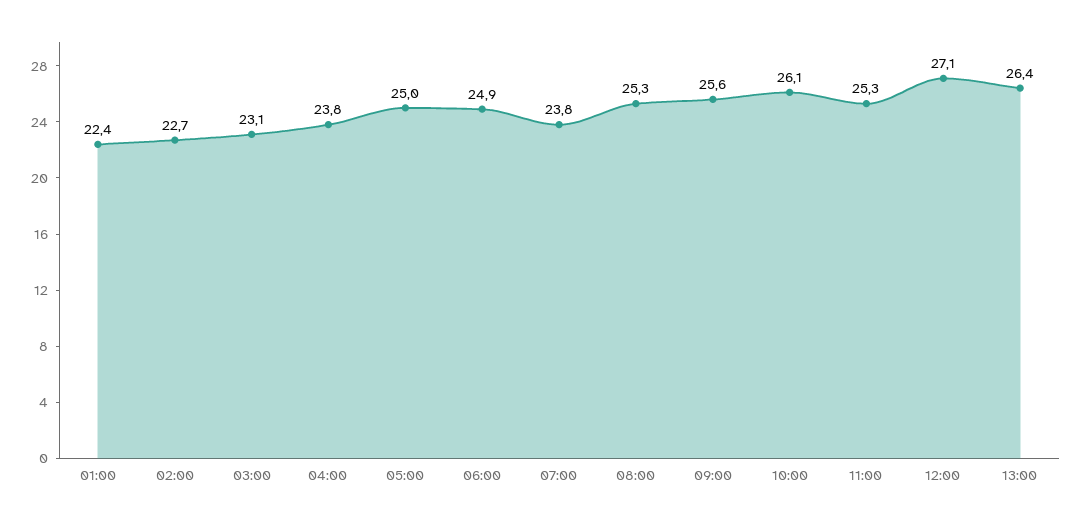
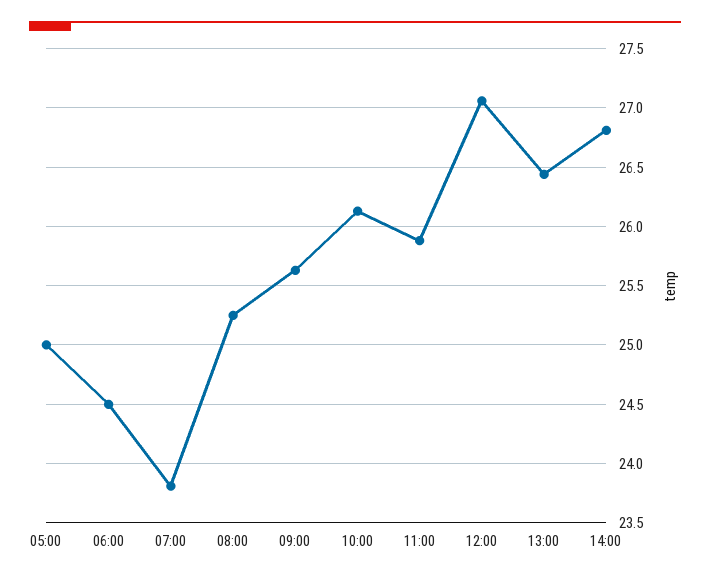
01:00: 22.4 -> none
02:00: 22.7 -> none
03:00: 23.1 -> none
04:00: 23.8 -> none
06:00: 24.9 -> 24.5
11:00: 25.3 -> 25.9
14:00: none -> 26.8

